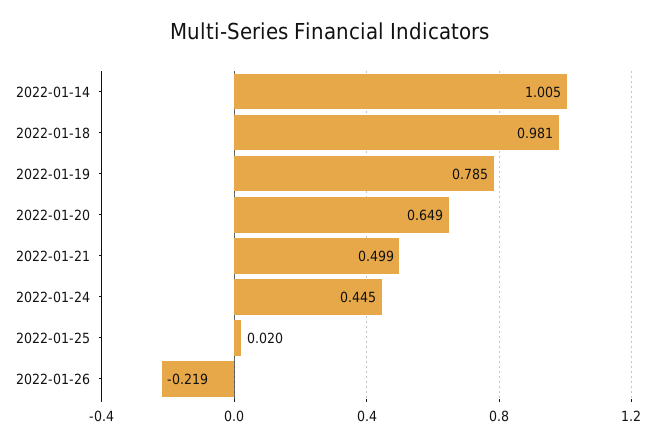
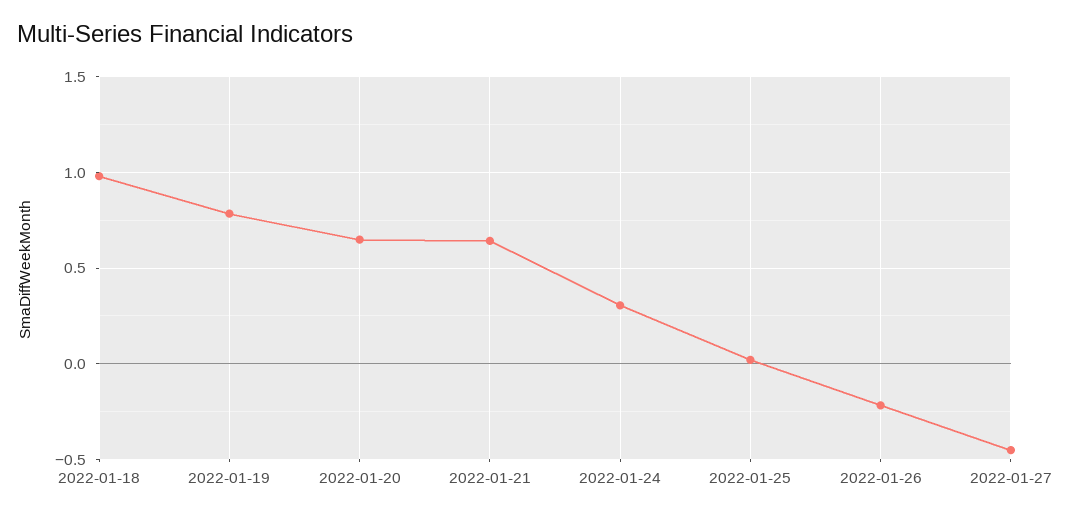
2022-01-14: 1.005 -> none
2022-01-21: 0.499 -> 0.65
2022-01-24: 0.445 -> 0.3
2022-01-27: none -> -0.45

